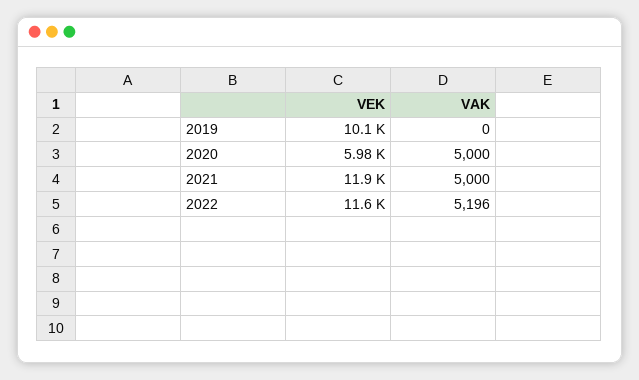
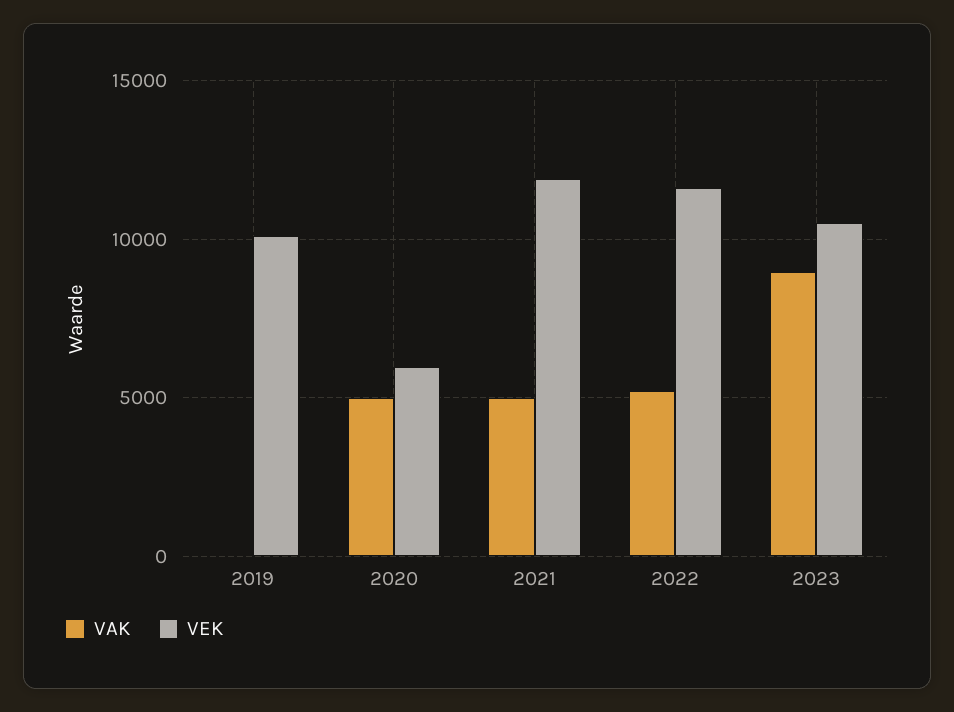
VAK, 2023: none -> 9000
VEK, 2023: none -> 10500

